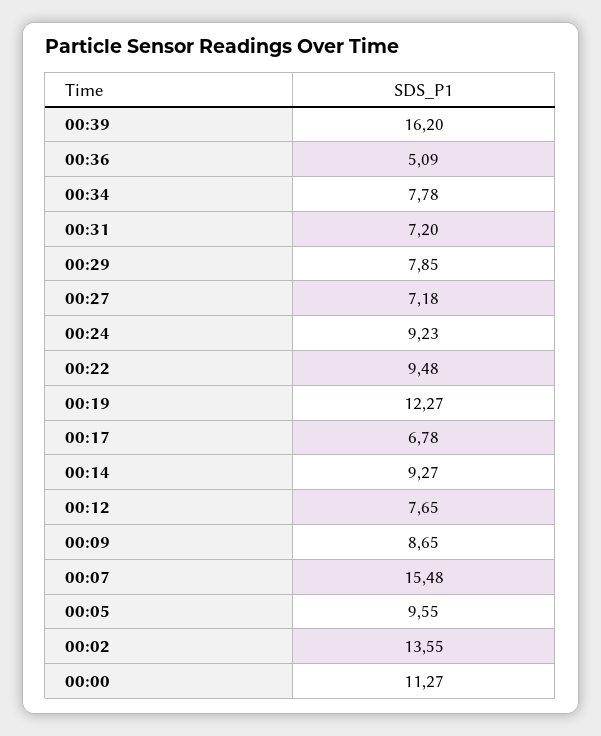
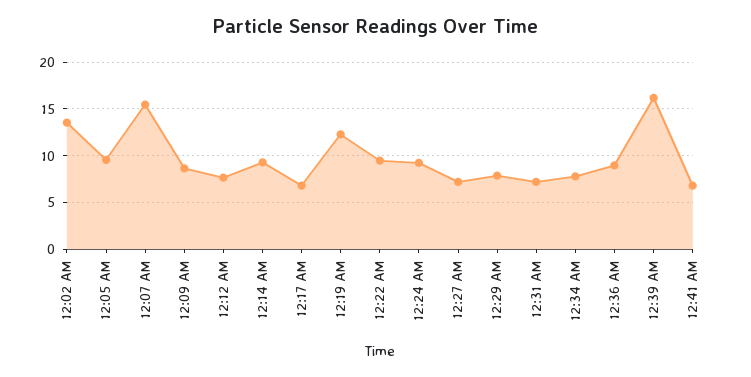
00:36: 5.09 -> 9
00:00: 11.27 -> none
12:41 AM: none -> 7

